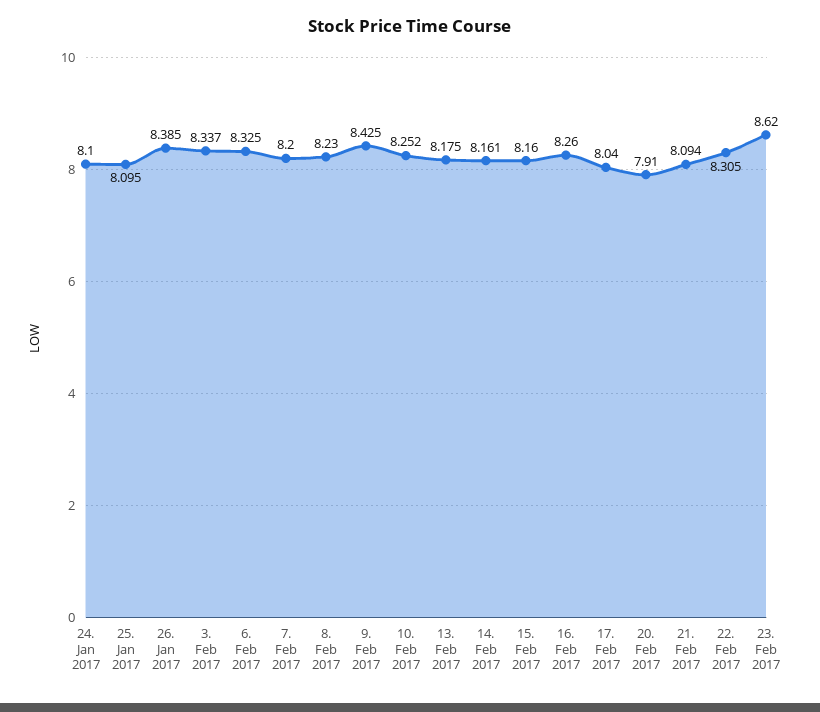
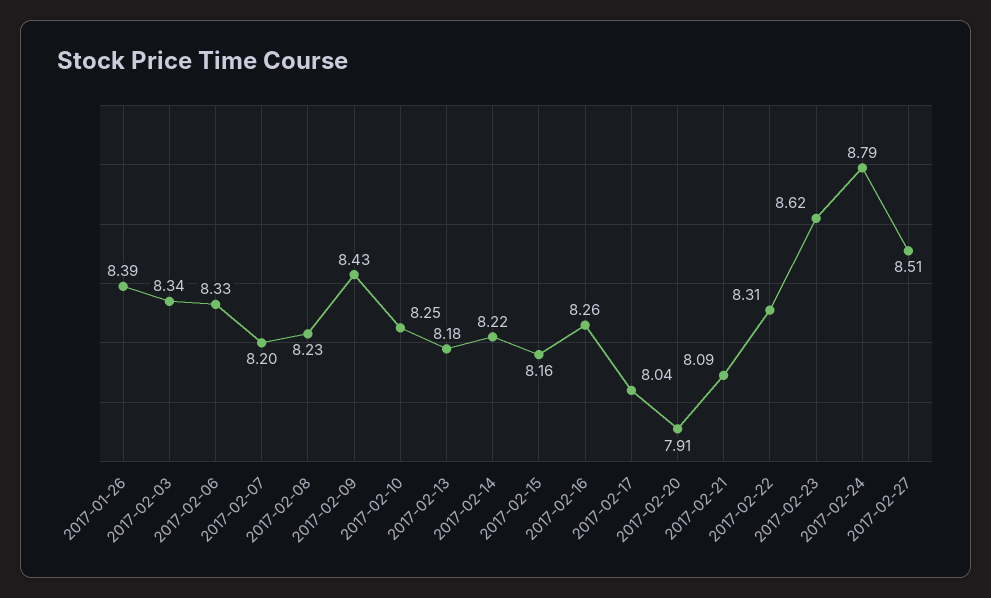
24. Jan 2017: 8.1 -> none
25. Jan 2017: 8.095 -> none
14. Feb 2017: 8.161 -> 8.22
2017-02-24: none -> 8.79
2017-02-27: none -> 8.51

